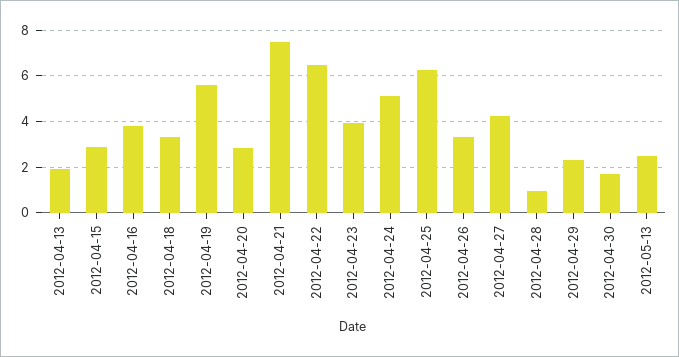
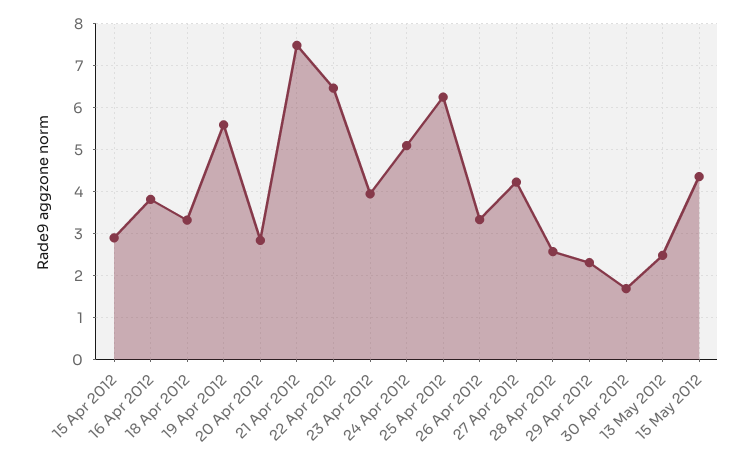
2012-04-13: 2 -> none
2012-04-28: 1 -> 2.6
15 May 2012: none -> 4.4

